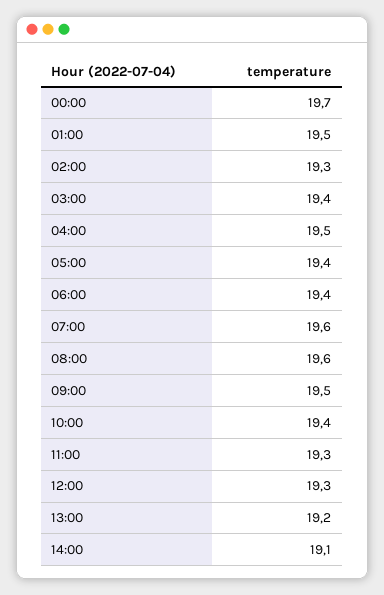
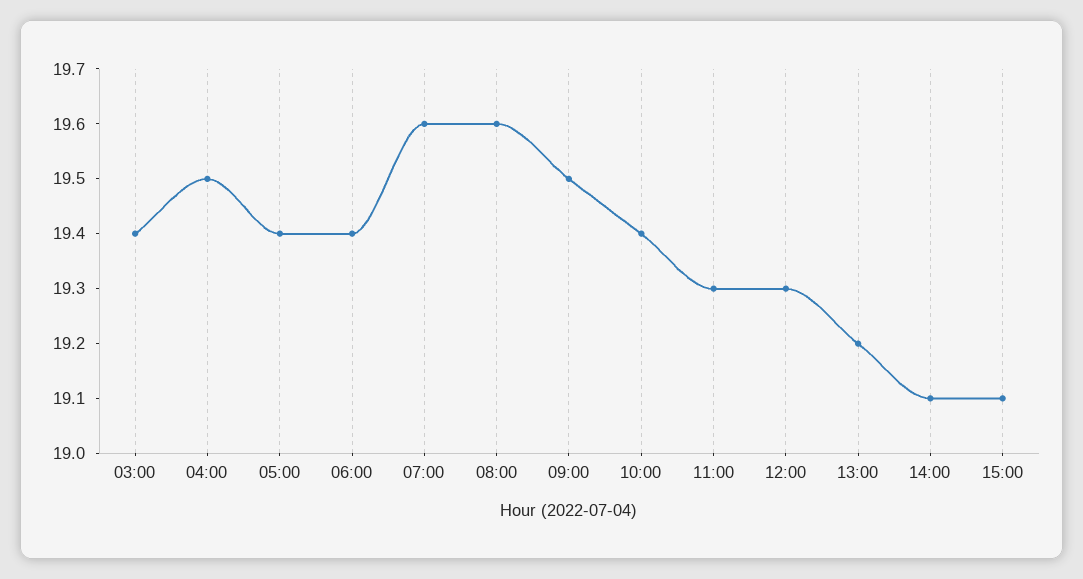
00:00: 19.7 -> none
01:00: 19.5 -> none
02:00: 19.3 -> none
15:00: none -> 19.1

